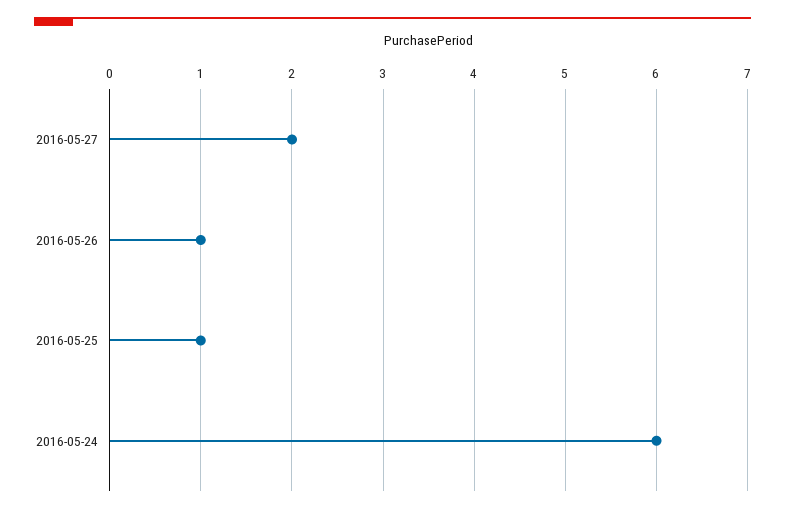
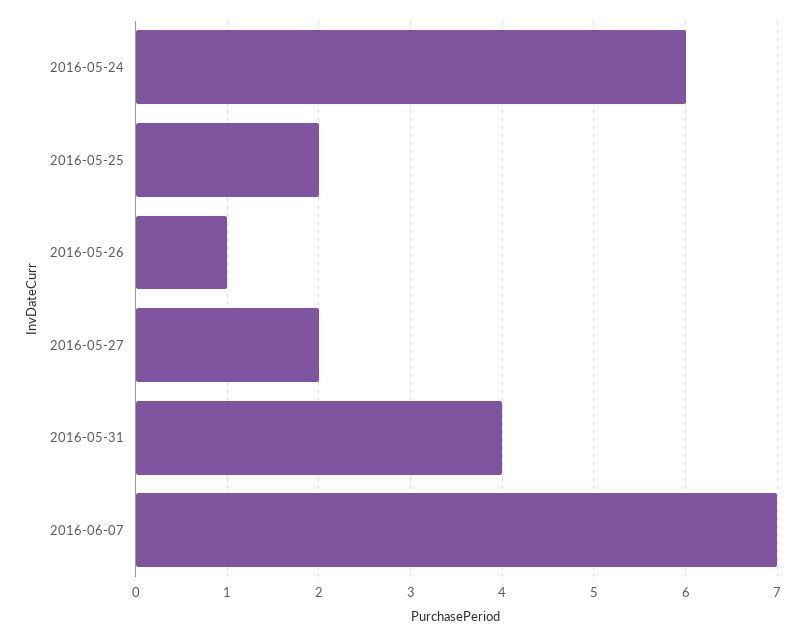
2016-05-25: 1 -> 2
2016-05-31: none -> 4
2016-06-07: none -> 7

